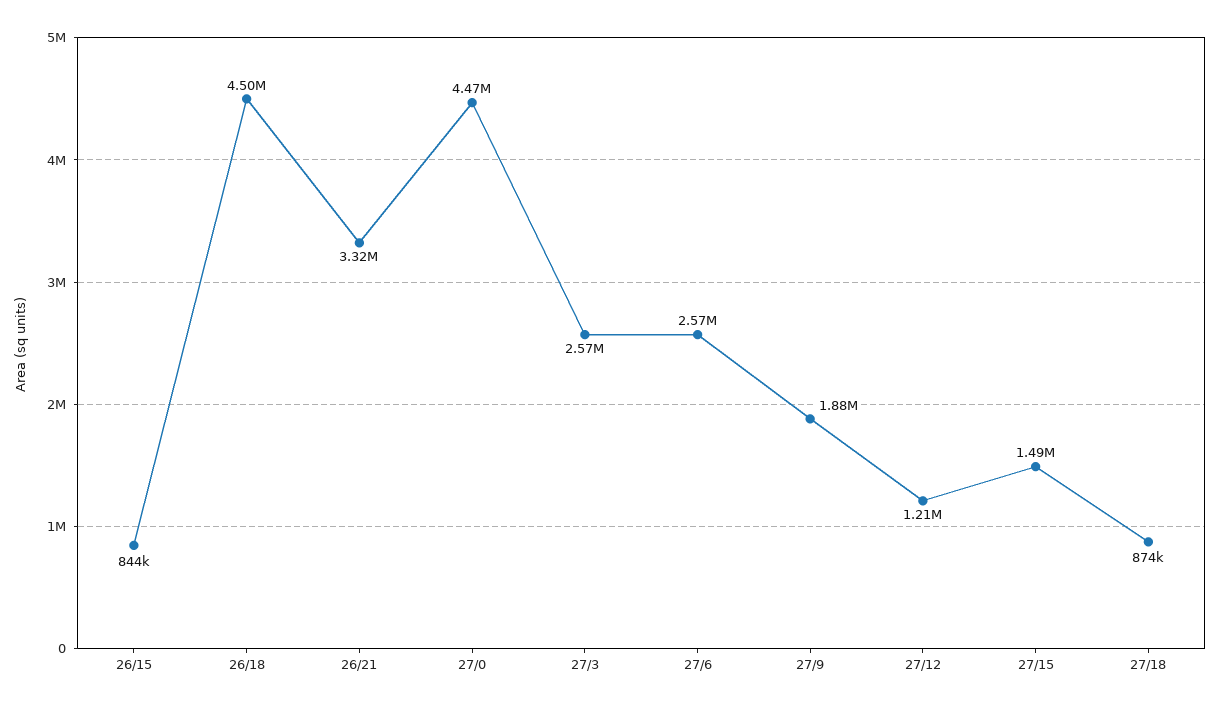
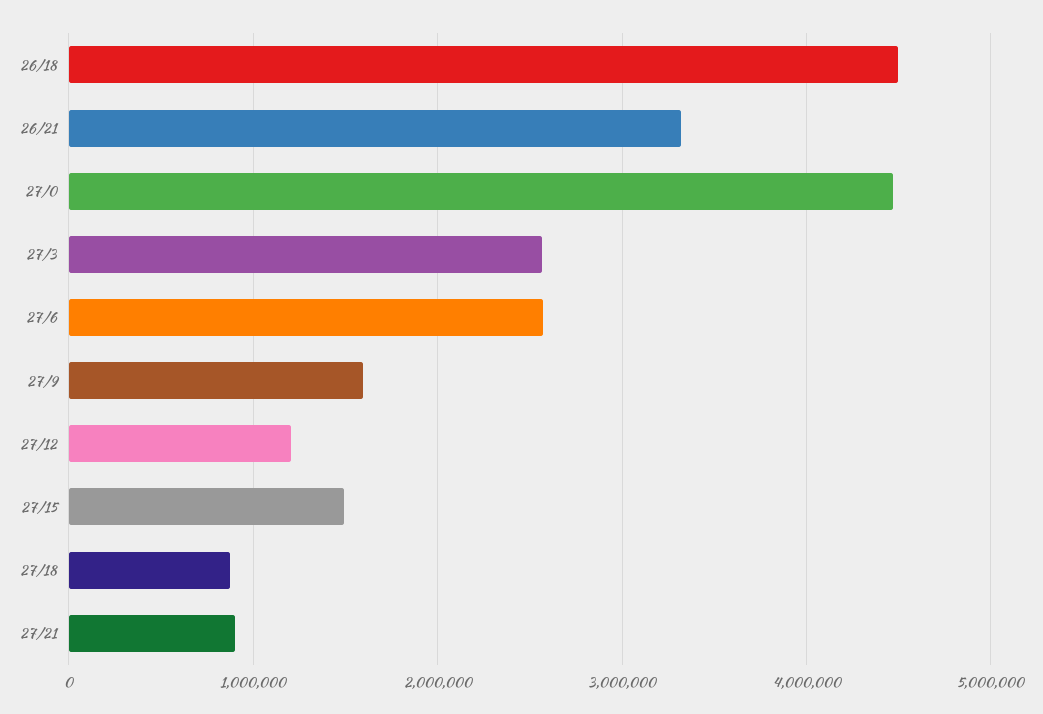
26/15: 844000 -> none
27/9: 1880000 -> 1600000
27/21: none -> 900000

